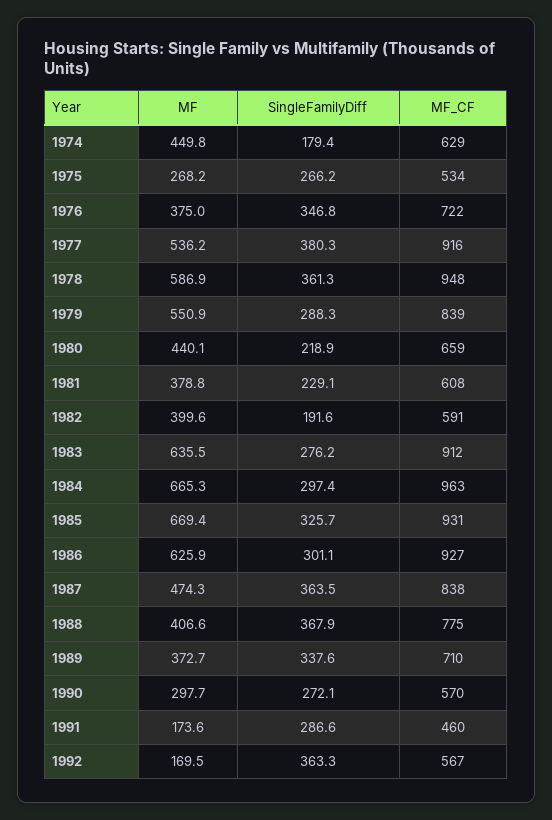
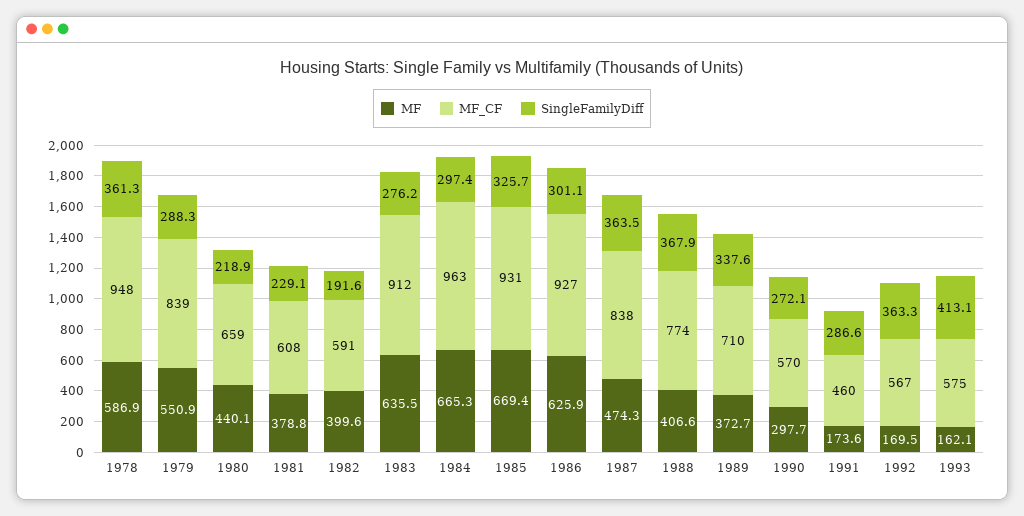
MF, 1974: 449.8 -> none
SingleFamilyDiff, 1974: 179.4 -> none
MF_CF, 1974: 629 -> none
MF, 1975: 268.2 -> none
SingleFamilyDiff, 1975: 266.2 -> none
MF_CF, 1975: 534 -> none
MF, 1976: 375 -> none
SingleFamilyDiff, 1976: 346.8 -> none
MF_CF, 1976: 722 -> none
MF, 1977: 536.2 -> none
SingleFamilyDiff, 1977: 380.3 -> none
MF_CF, 1977: 916 -> none
MF_CF, 1988: 775 -> 774
MF, 1993: none -> 162.1
MF_CF, 1993: none -> 575
SingleFamilyDiff, 1993: none -> 413.1

